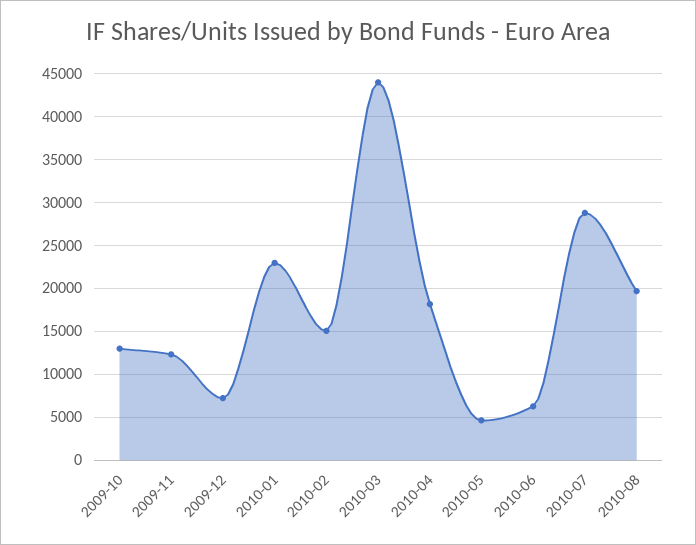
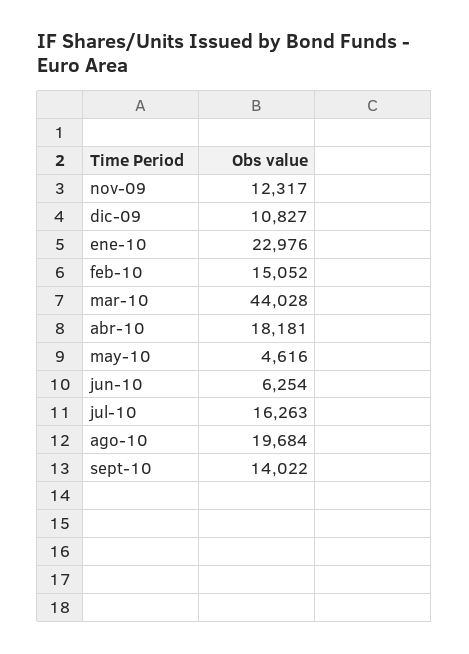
2009-10: 13000 -> none
2009-12: 7000 -> 10827
2010-07: 29000 -> 16263
sept-10: none -> 14022

